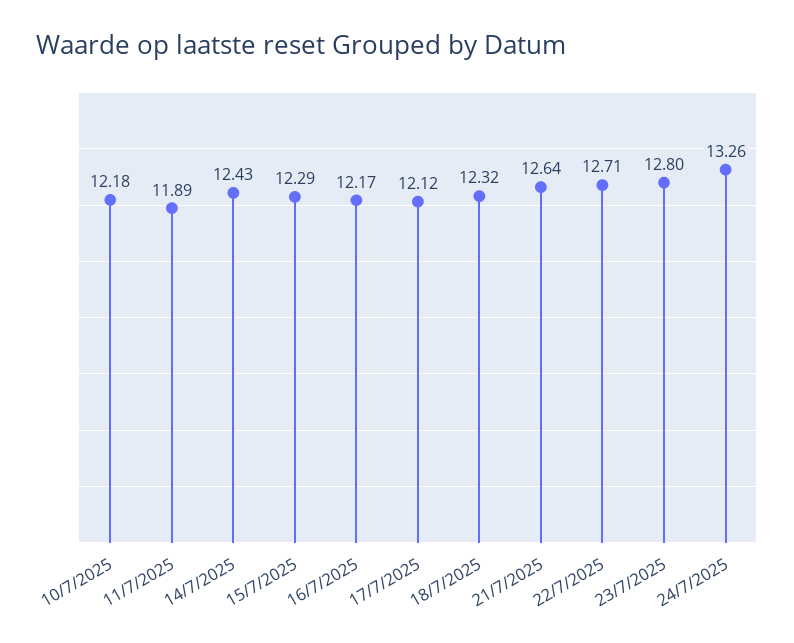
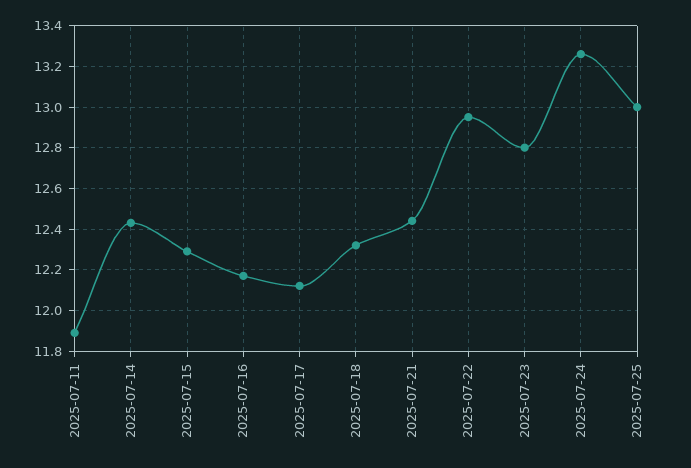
10/7/2025: 12.18 -> none
21/7/2025: 12.64 -> 12.45
22/7/2025: 12.71 -> 12.95
2025-07-25: none -> 13

